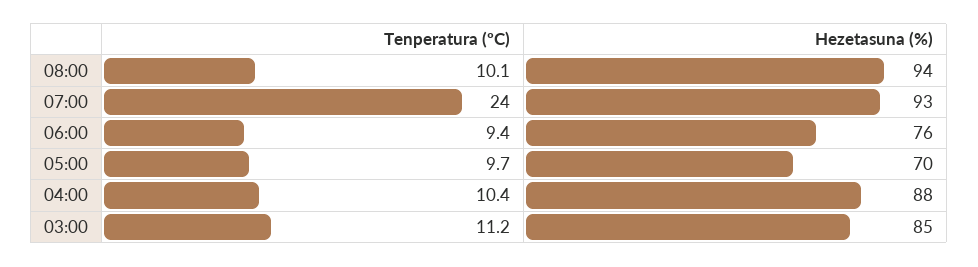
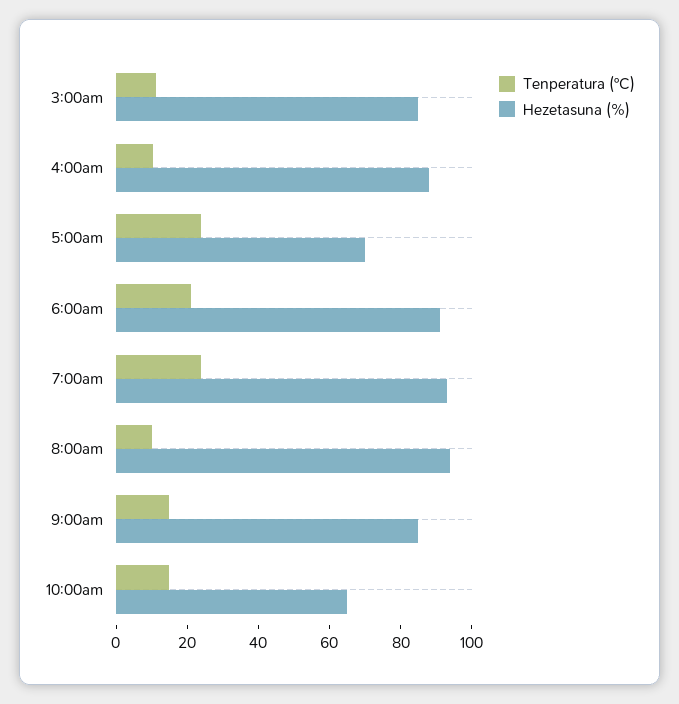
Tenperatura (ºC), 06:00: 9.4 -> 20
Hezetasuna (%), 06:00: 76 -> 90
Tenperatura (ºC), 05:00: 9.7 -> 25
Tenperatura (ºC), 9:00am: none -> 15
Hezetasuna (%), 9:00am: none -> 85
Tenperatura (ºC), 10:00am: none -> 15
Hezetasuna (%), 10:00am: none -> 65

